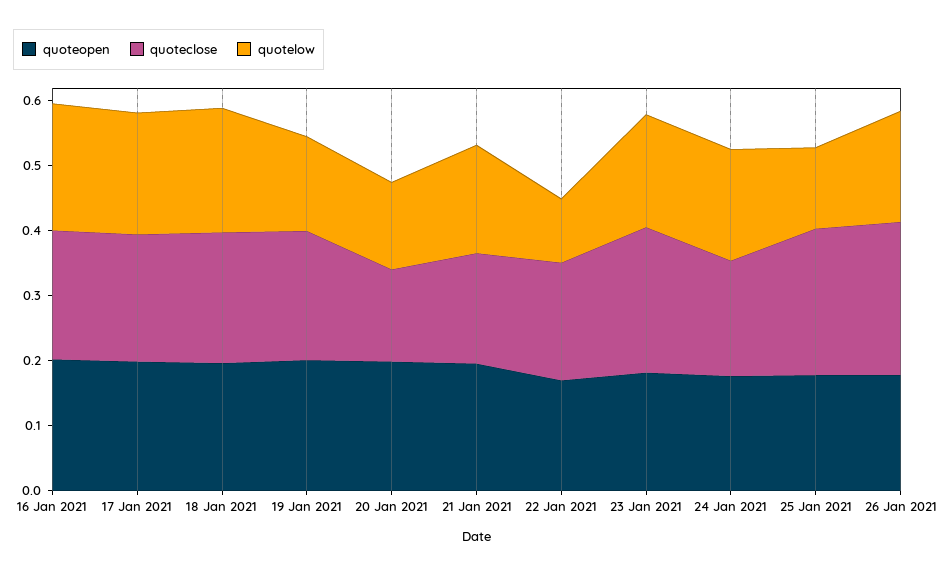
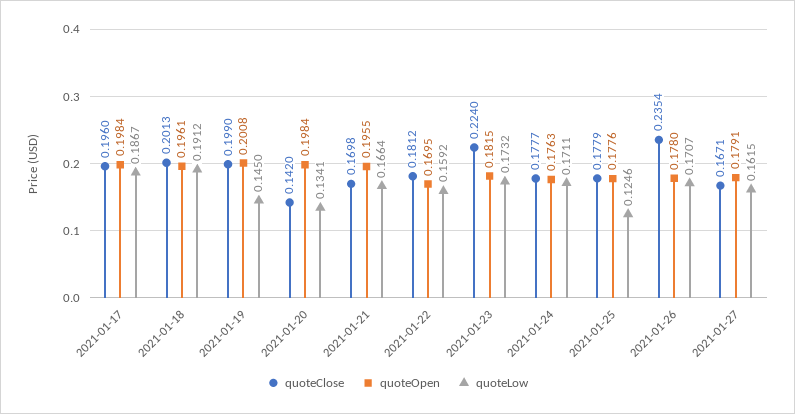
quoteopen, 16 Jan 2021: 0.2 -> none
quoteclose, 16 Jan 2021: 0.2 -> none
quotelow, 16 Jan 2021: 0.2 -> none
quotelow, 22 Jan 2021: 0.1 -> 0.1592
quoteclose, 25 Jan 2021: 0.22 -> 0.1779
quoteclose, 2021-01-27: none -> 0.1671
quoteopen, 2021-01-27: none -> 0.1791
quotelow, 2021-01-27: none -> 0.1615

